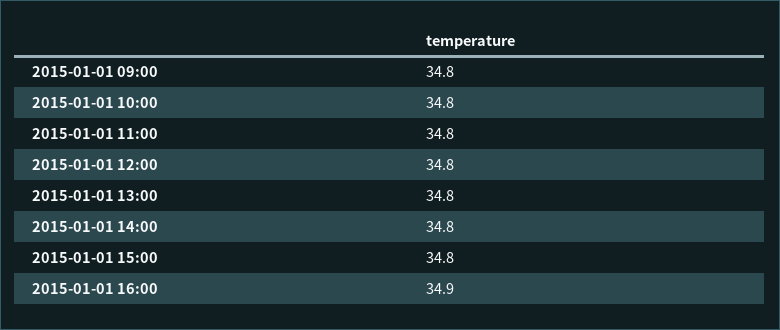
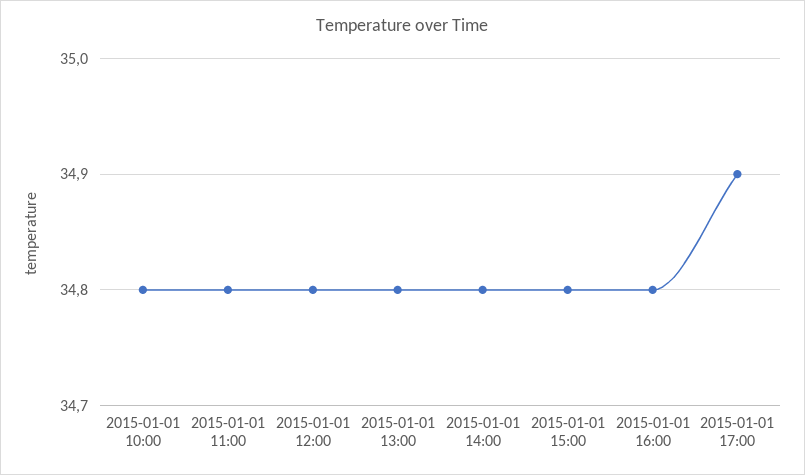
2015-01-01 09:00: 34.8 -> none
2015-01-01 16:00: 34.9 -> 34.8
2015-01-01 17:00: none -> 34.9

